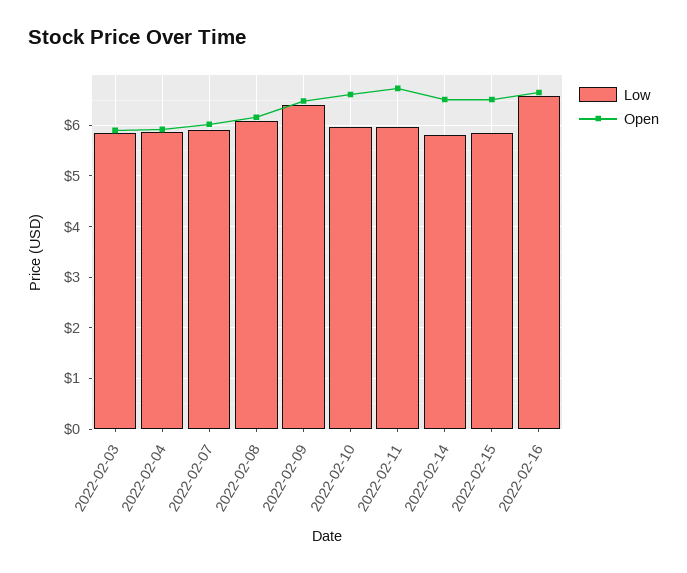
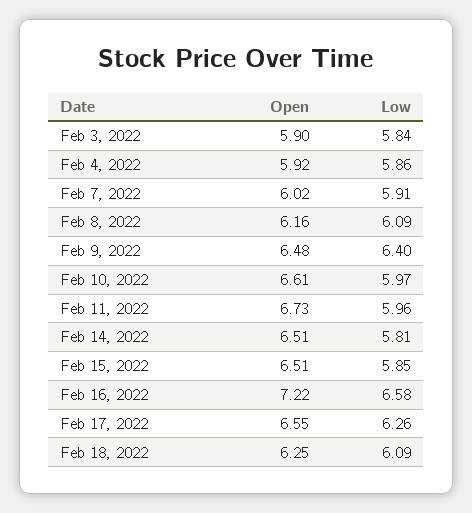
Open, 2022-02-16: 6.6 -> 7.22
Open, Feb 17, 2022: none -> 6.55
Low, Feb 17, 2022: none -> 6.26
Open, Feb 18, 2022: none -> 6.25
Low, Feb 18, 2022: none -> 6.09

